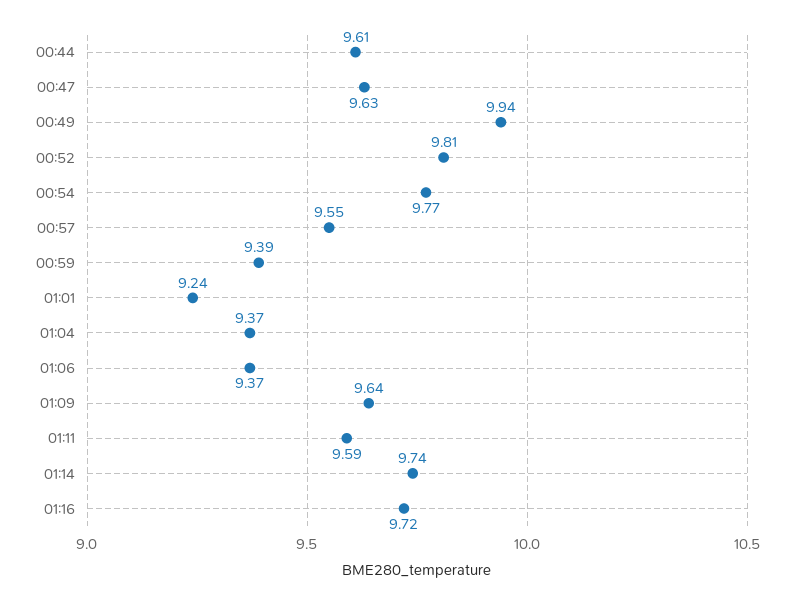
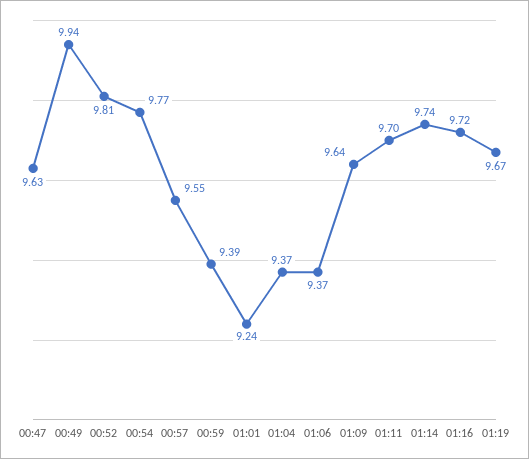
00:44: 9.61 -> none
01:11: 9.59 -> 9.7
01:19: none -> 9.67

